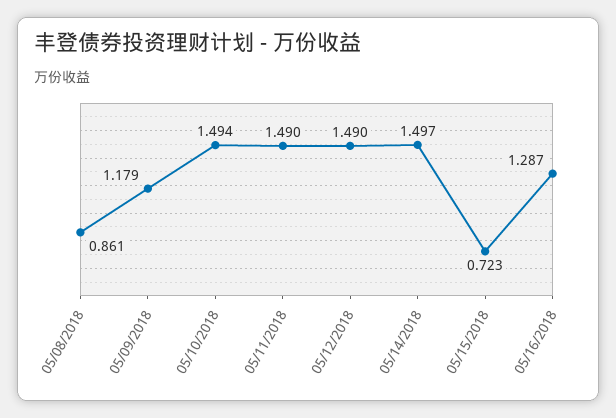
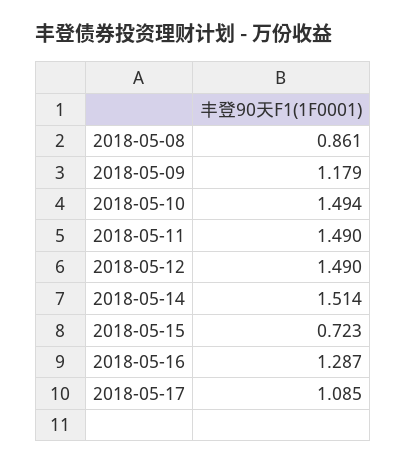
05/14/2018: 1.497 -> 1.514
2018-05-17: none -> 1.085

